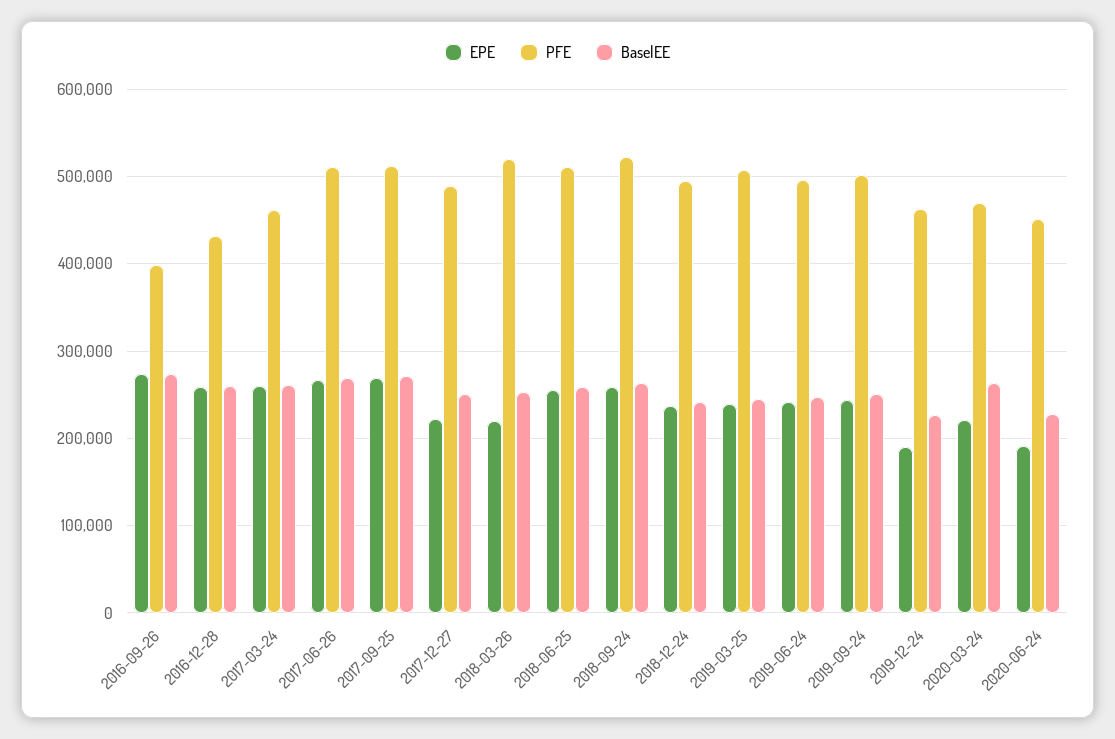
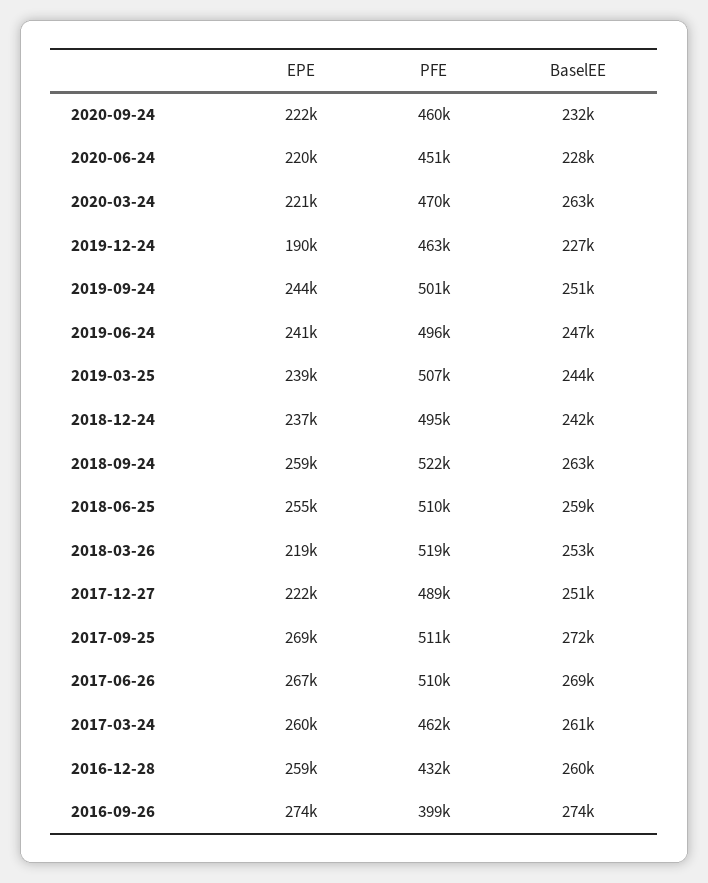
EPE, 2020-06-24: 190000 -> 220000
EPE, 2020-09-24: none -> 222000
PFE, 2020-09-24: none -> 460000
BaselEE, 2020-09-24: none -> 232000

